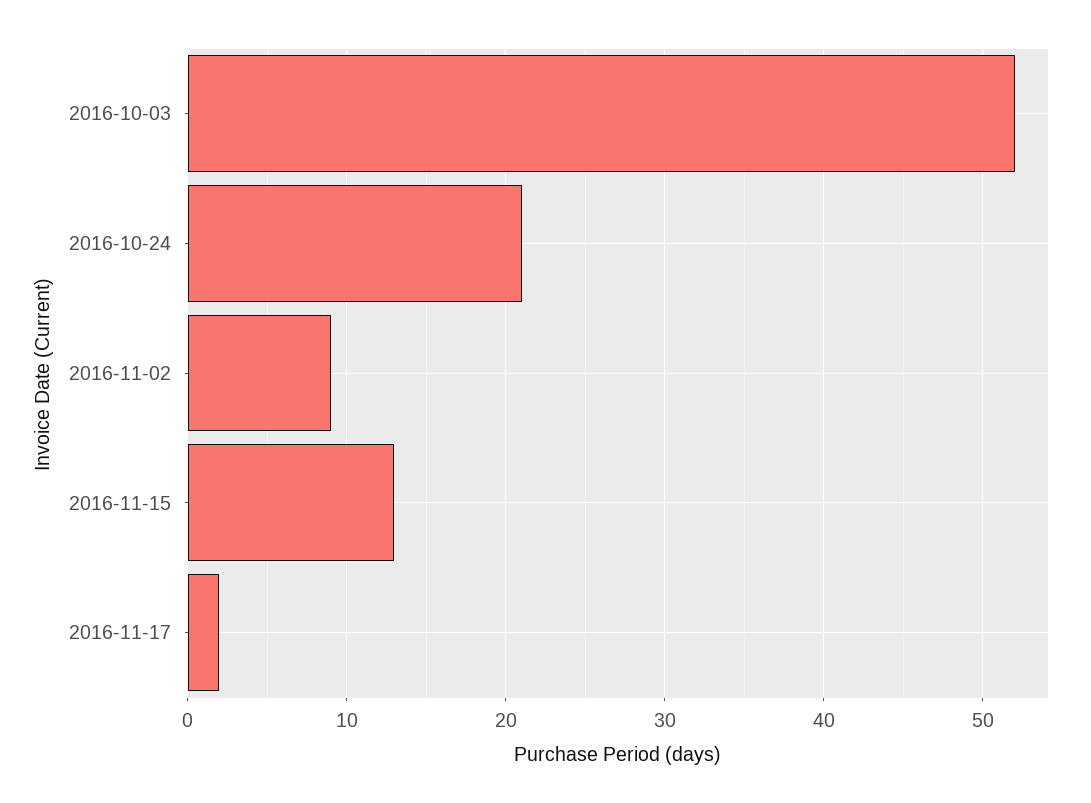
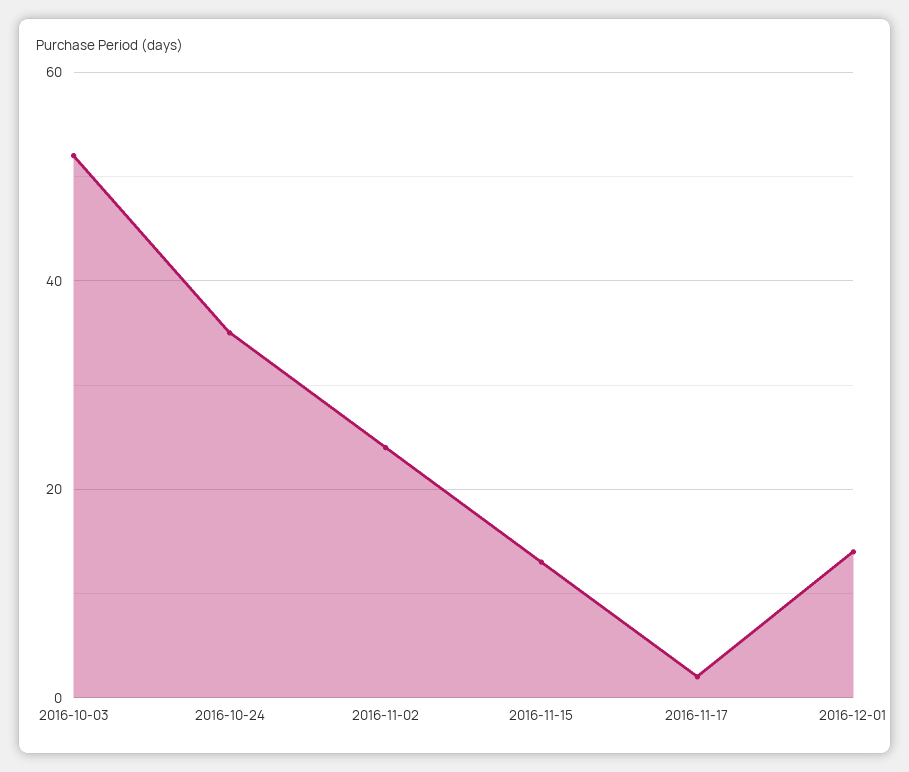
2016-10-24: 21 -> 35
2016-11-02: 9 -> 25
2016-12-01: none -> 15

